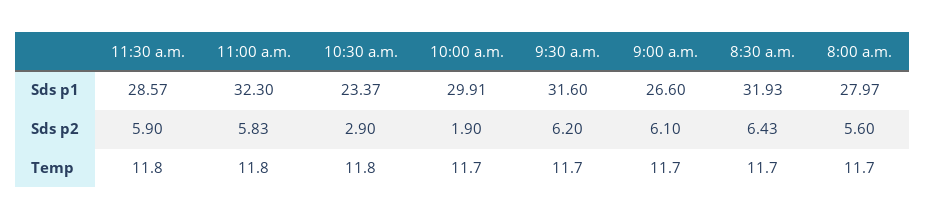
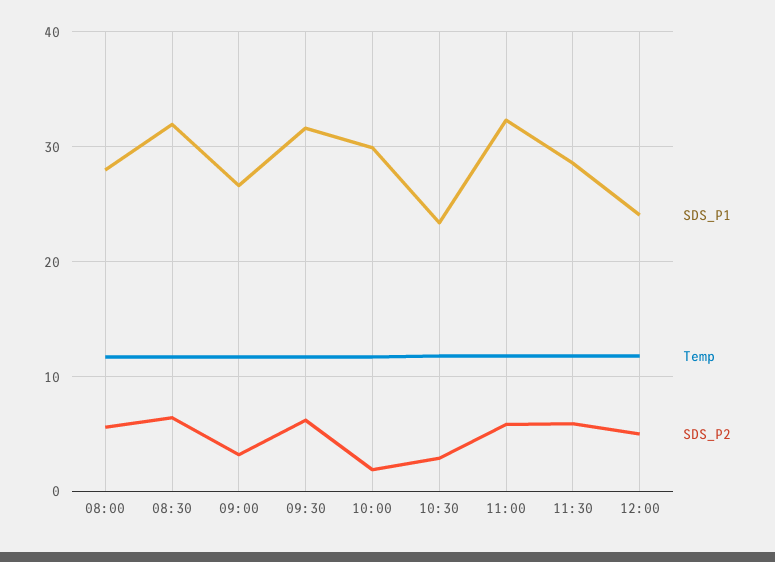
Sds p2, 9:00 a.m.: 6.1 -> 3
Sds p1, 12:00: none -> 24
Temp, 12:00: none -> 12
Sds p2, 12:00: none -> 5

